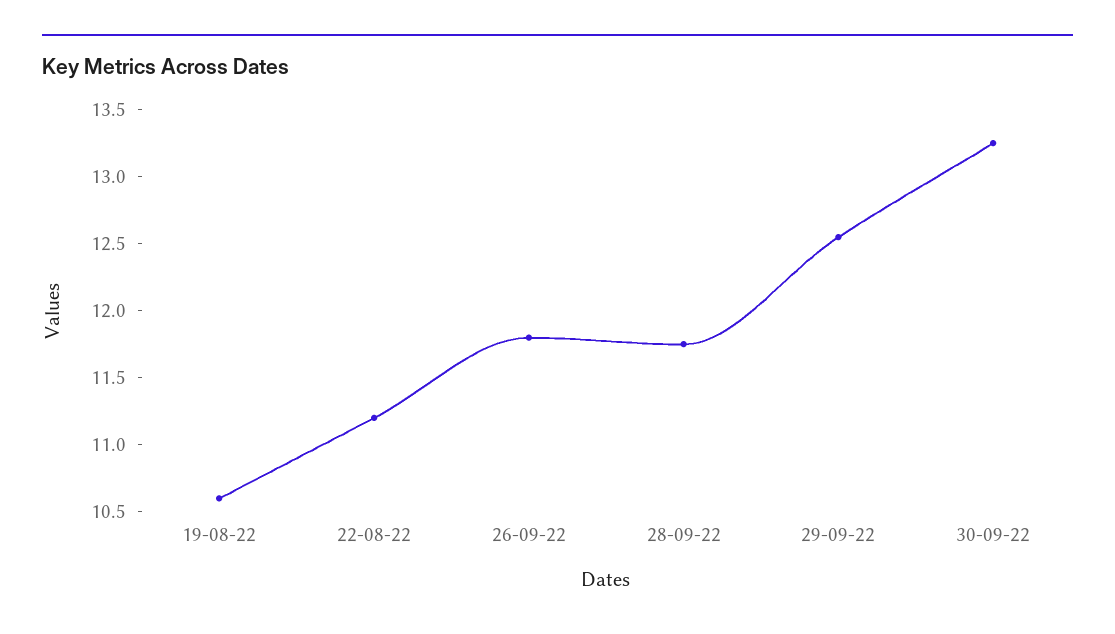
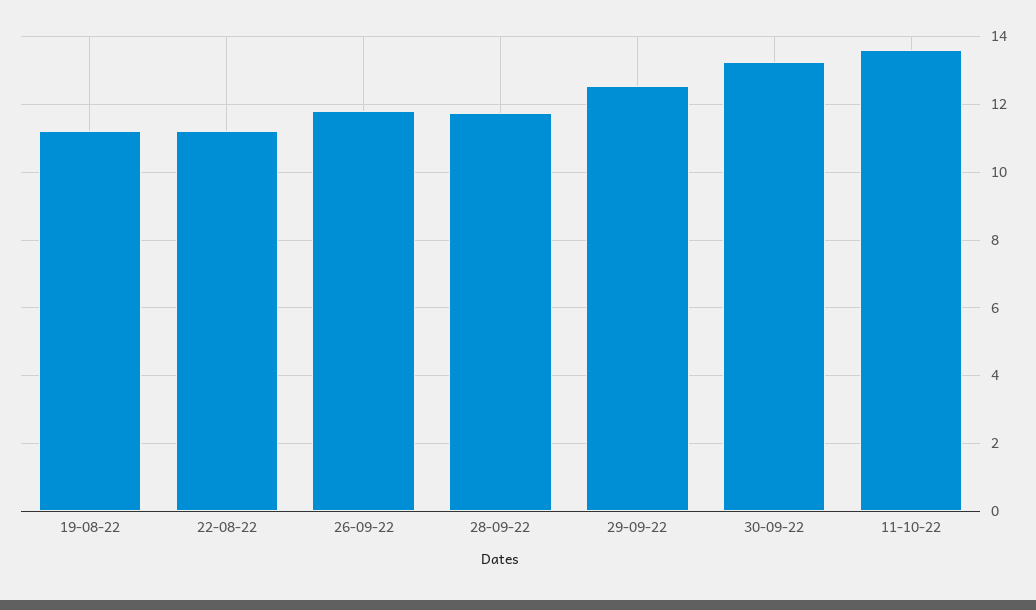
19-08-22: 10.6 -> 11.2
11-10-22: none -> 13.6

